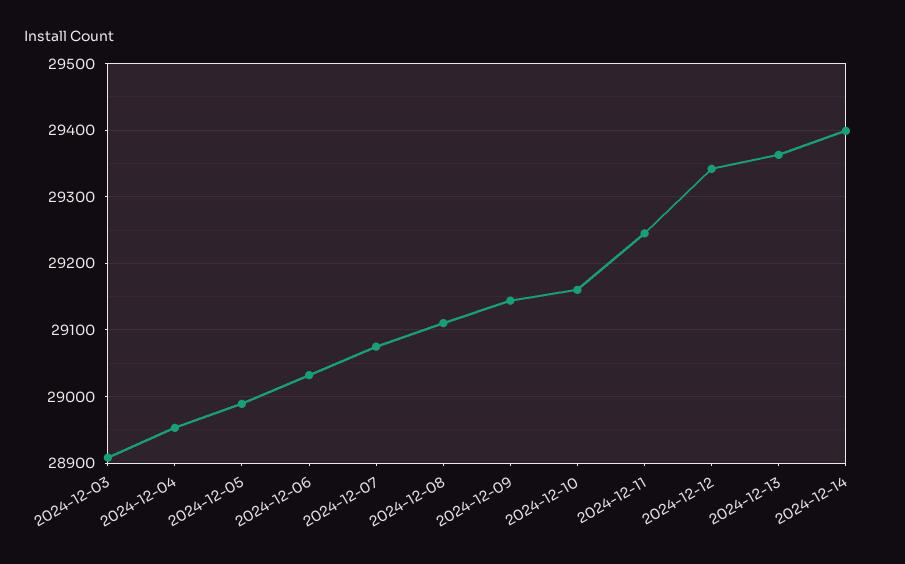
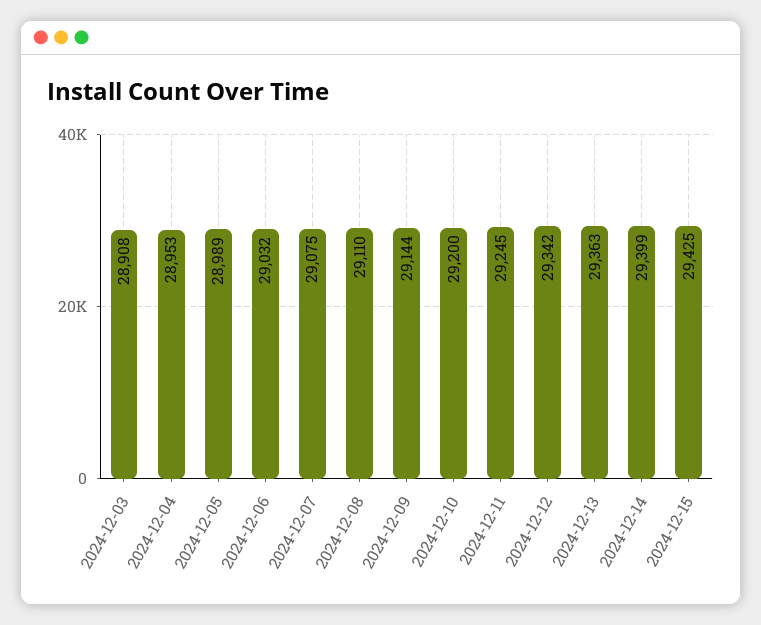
2024-12-10: 29160 -> 29200
2024-12-15: none -> 29425

